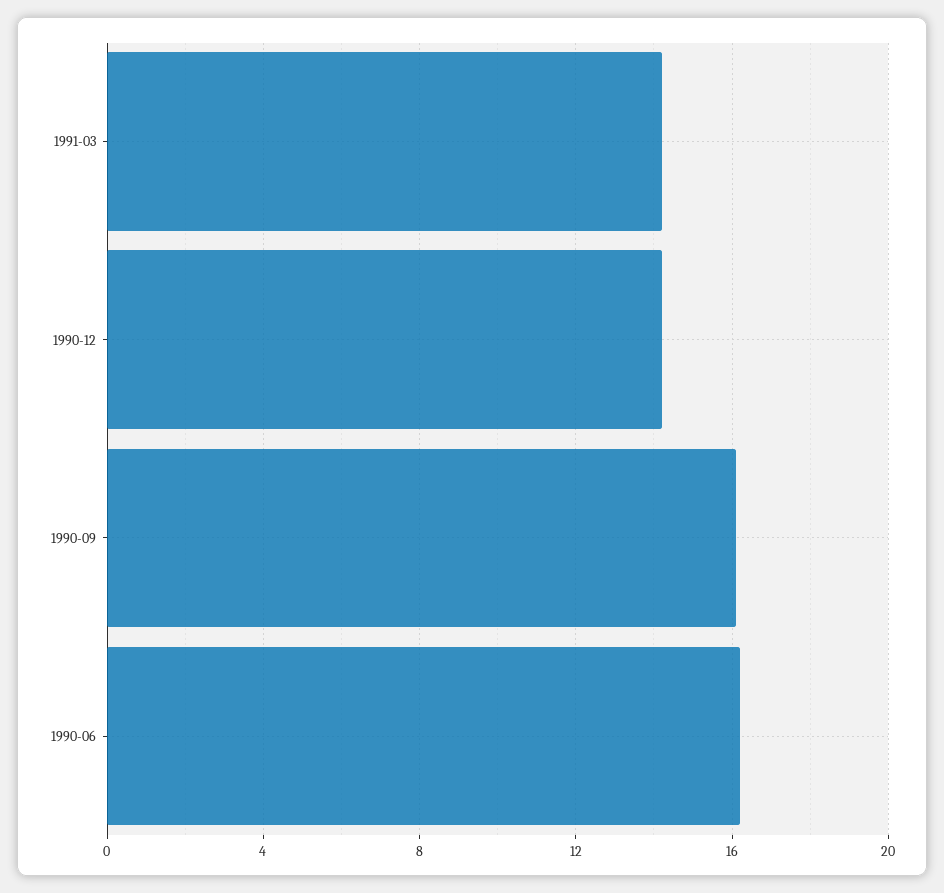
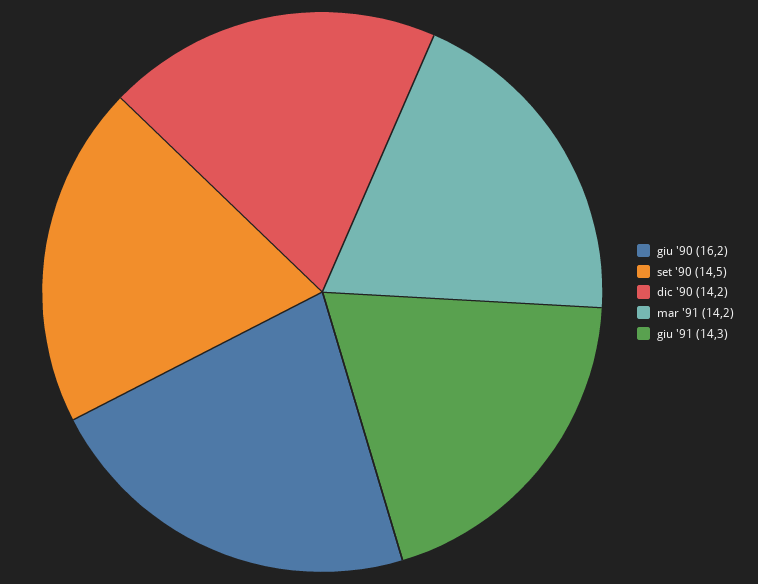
1990-09: 16 -> 14.5
giu '91: none -> 14.3

